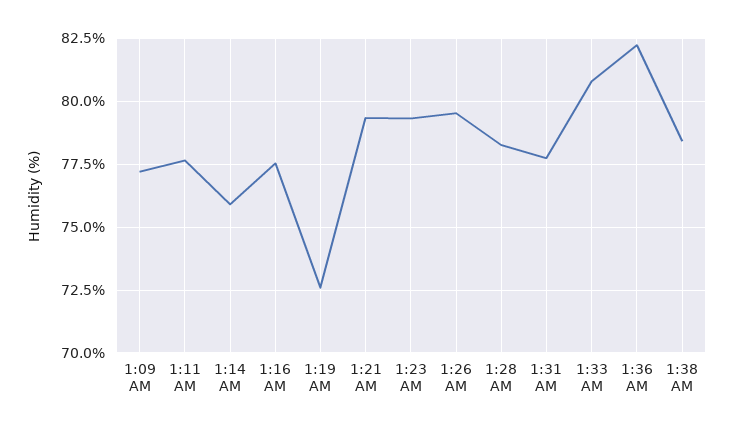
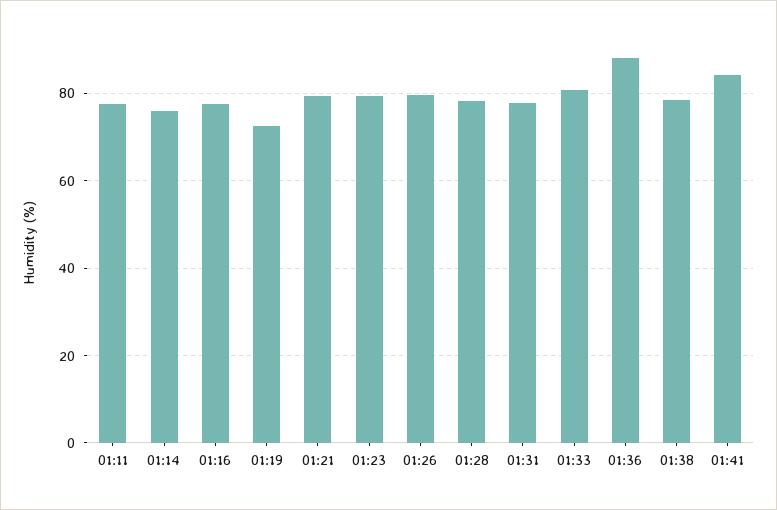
1:09 AM: 77.25 -> none
1:36 AM: 82.25 -> 88
01:41: none -> 84

